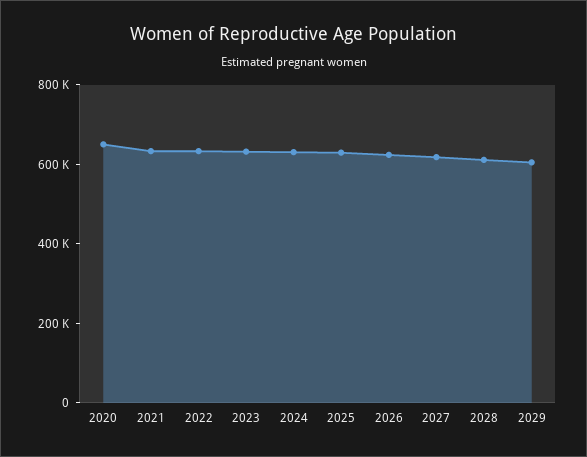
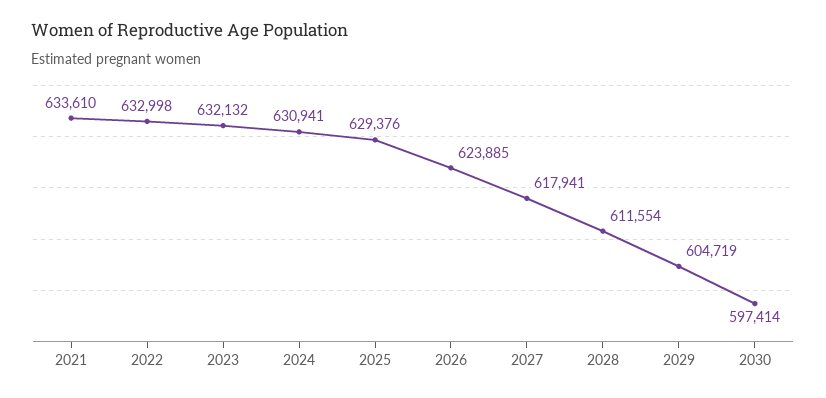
2020: 650000 -> none
2030: none -> 597414

